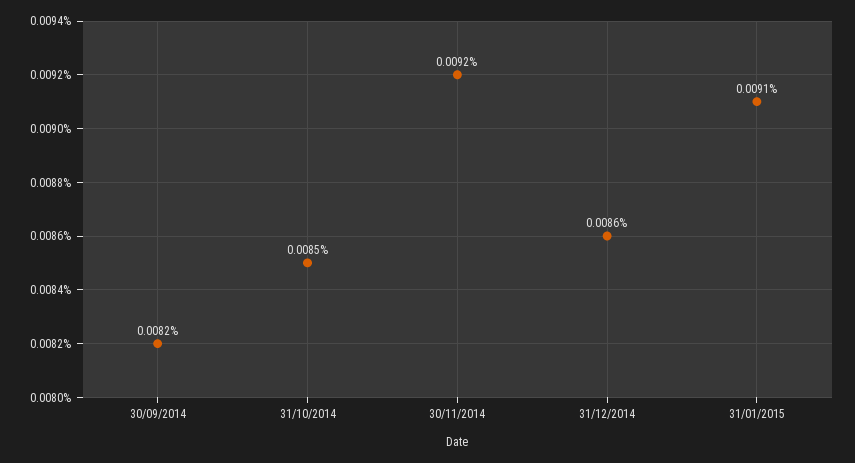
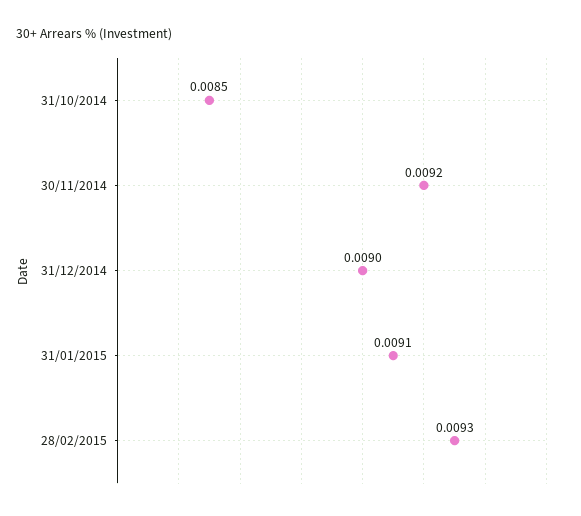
30/09/2014: 0.0082 -> none
31/12/2014: 0.0086 -> 0.009
28/02/2015: none -> 0.0093

